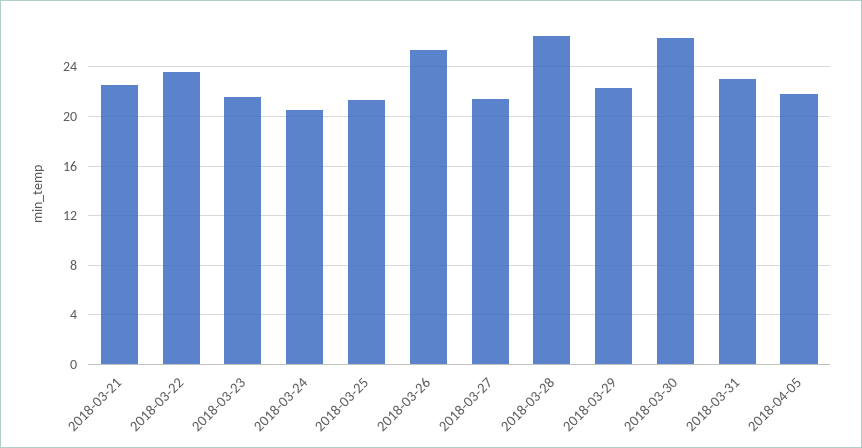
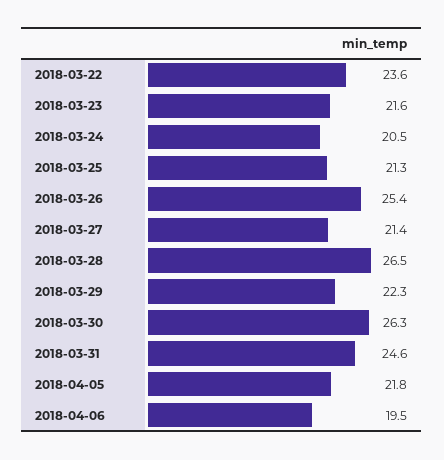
2018-03-21: 22.5 -> none
2018-03-31: 23 -> 24.6
2018-04-06: none -> 19.5

